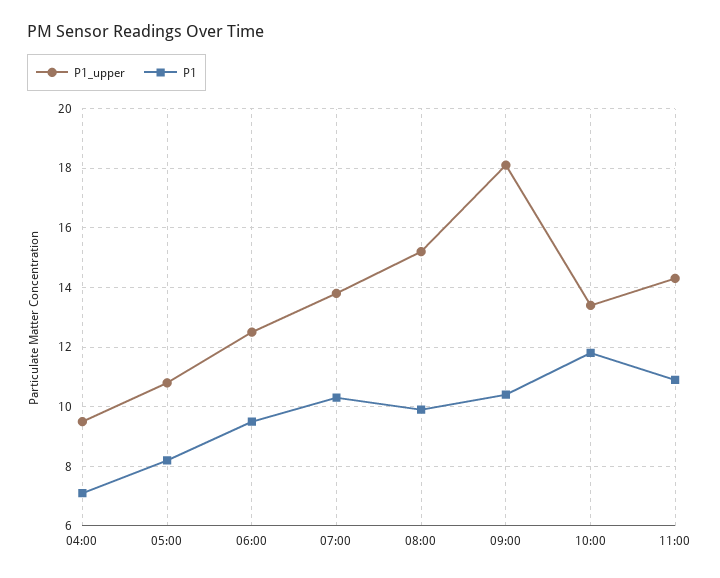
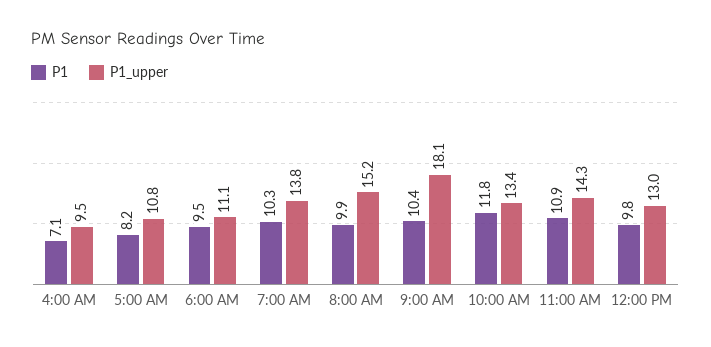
P1_upper, 06:00: 12.5 -> 11.1
P1, 12:00 PM: none -> 9.8
P1_upper, 12:00 PM: none -> 13

